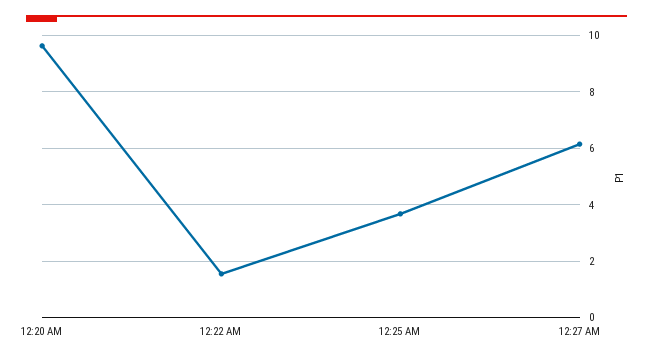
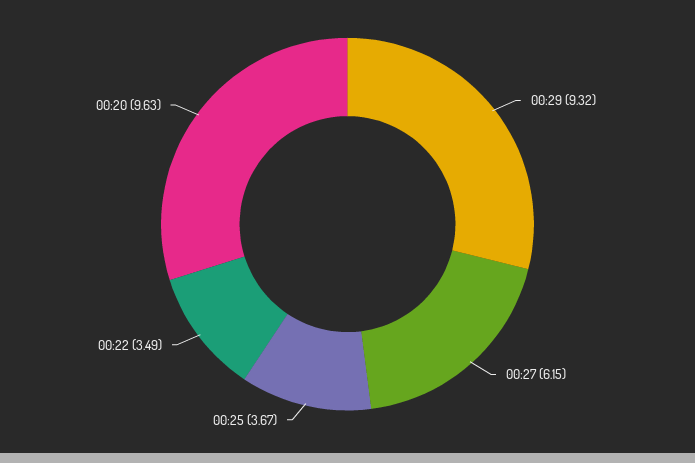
12:22 AM: 1.5 -> 3.49
00:29: none -> 9.32

